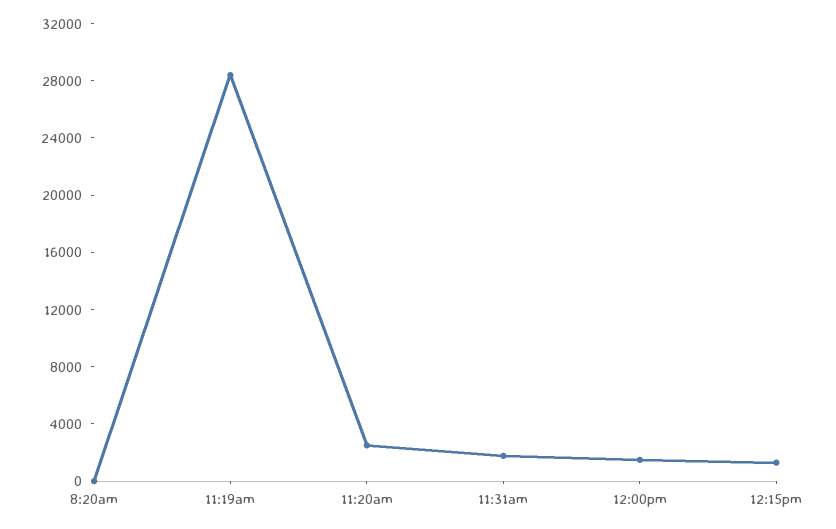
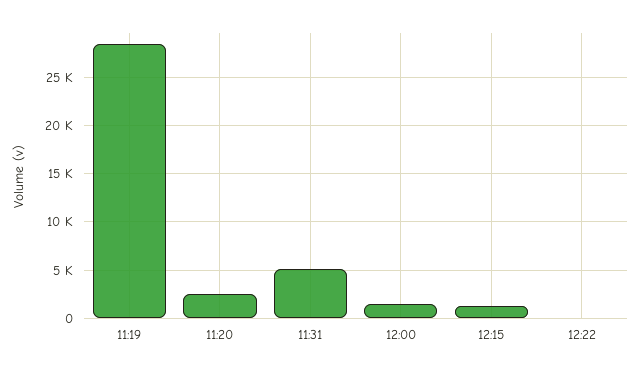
8:20am: 0 -> none
11:31am: 2000 -> 5000
12:22: none -> 0

